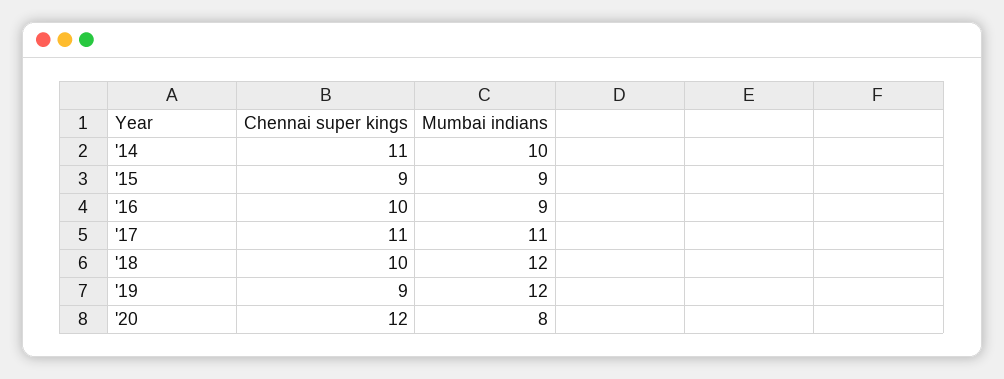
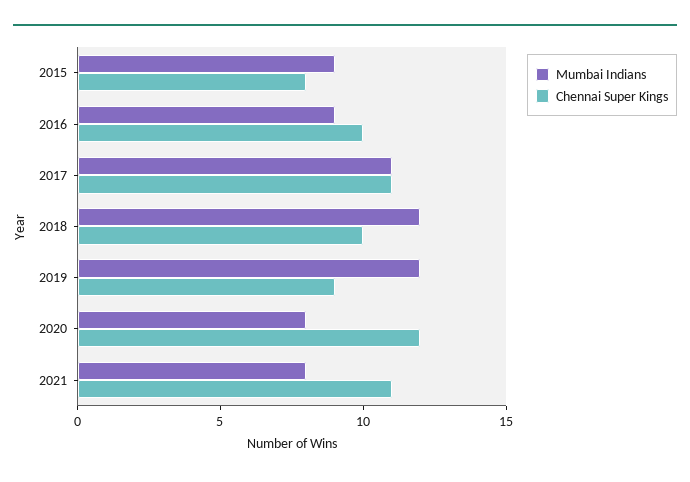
Chennai super kings, '14: 11 -> none
Mumbai indians, '14: 10 -> none
Chennai super kings, '15: 9 -> 8
Mumbai indians, 2021: none -> 8
Chennai super kings, 2021: none -> 11

